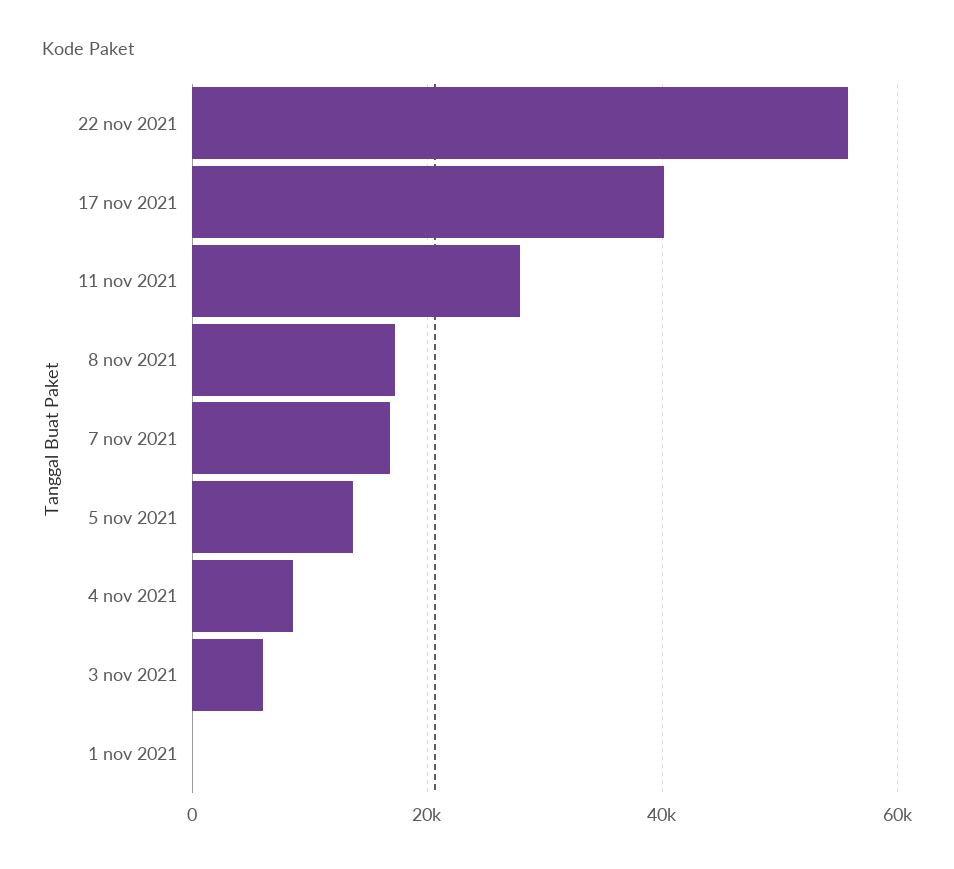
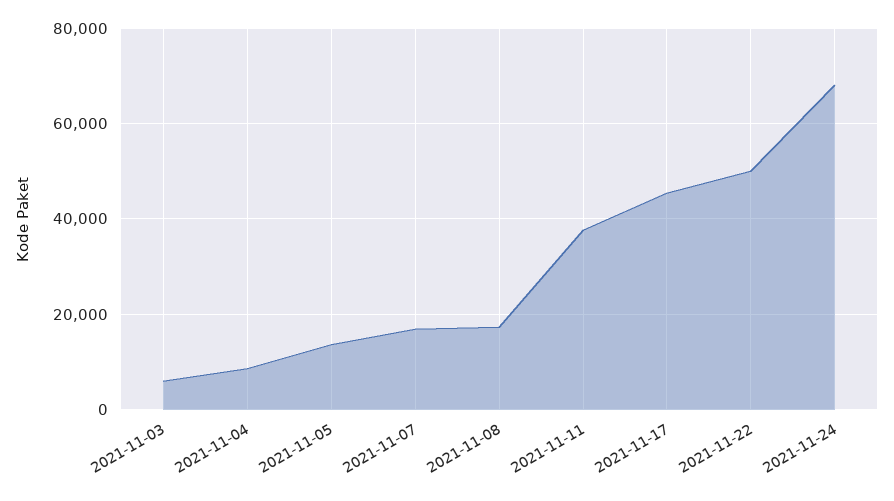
22 nov 2021: 56000 -> 50000
17 nov 2021: 40000 -> 46000
11 nov 2021: 28000 -> 38000
1 nov 2021: 0 -> none
2021-11-24: none -> 68000

